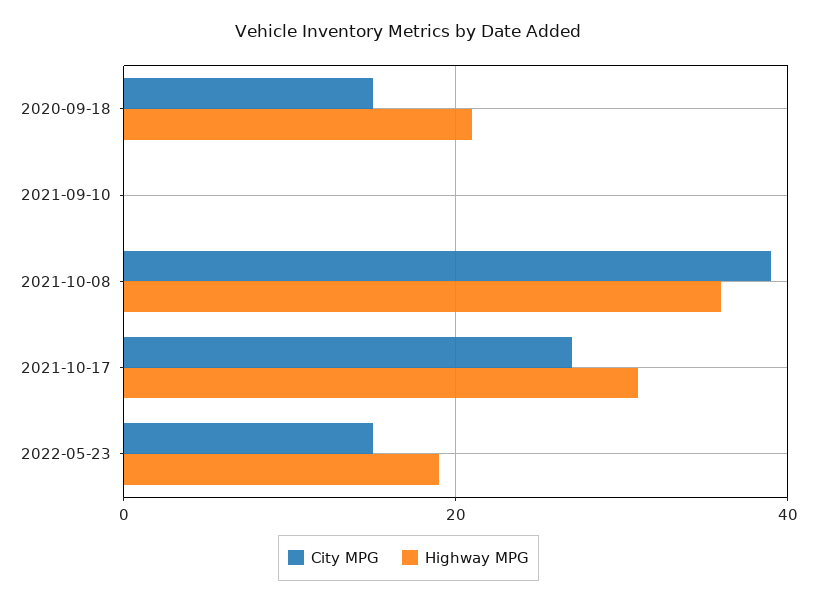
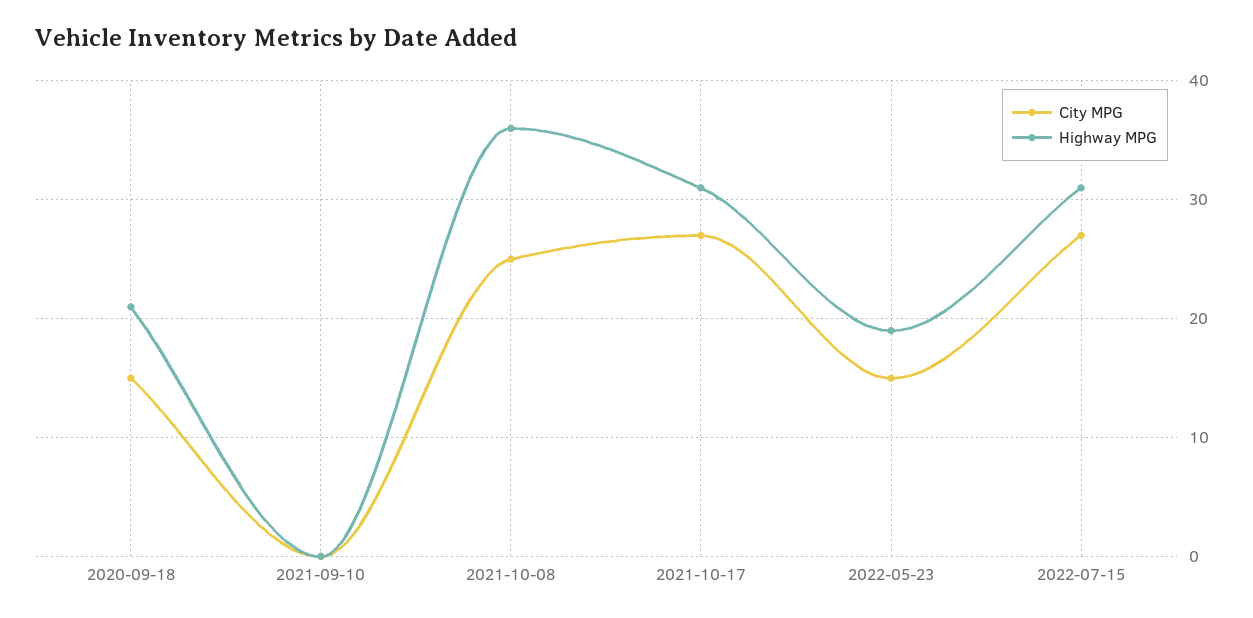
City MPG, 2021-10-08: 40 -> 25
City MPG, 2022-07-15: none -> 27
Highway MPG, 2022-07-15: none -> 31

